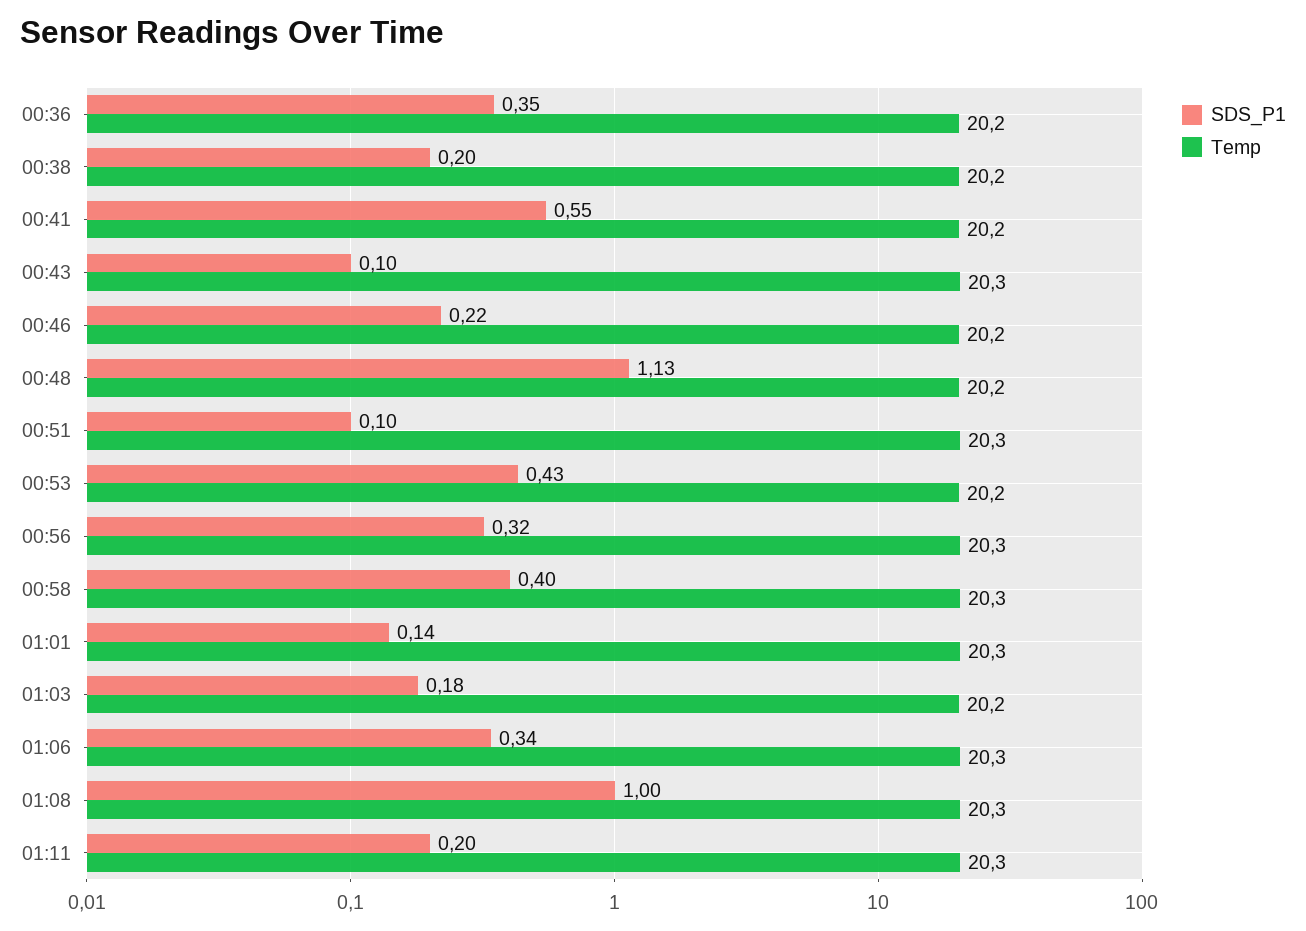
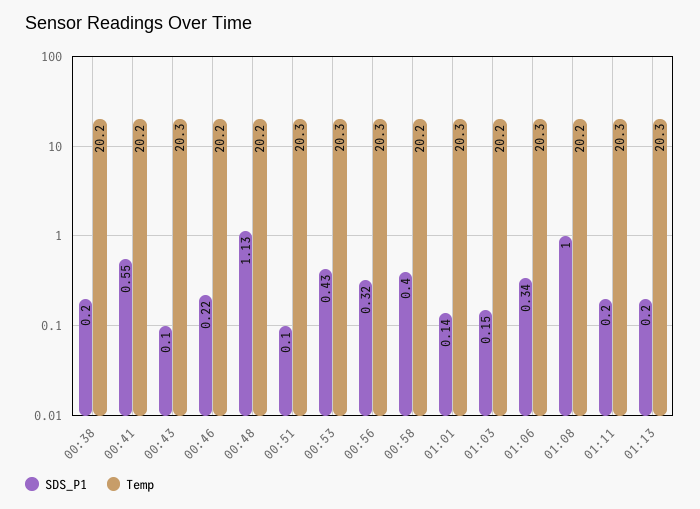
SDS_P1, 00:36: 0.35 -> none
Temp, 00:36: 20.2 -> none
Temp, 00:53: 20.2 -> 20.3
Temp, 00:58: 20.3 -> 20.2
SDS_P1, 01:03: 0.18 -> 0.15
Temp, 01:08: 20.3 -> 20.2
SDS_P1, 01:13: none -> 0.2
Temp, 01:13: none -> 20.3

